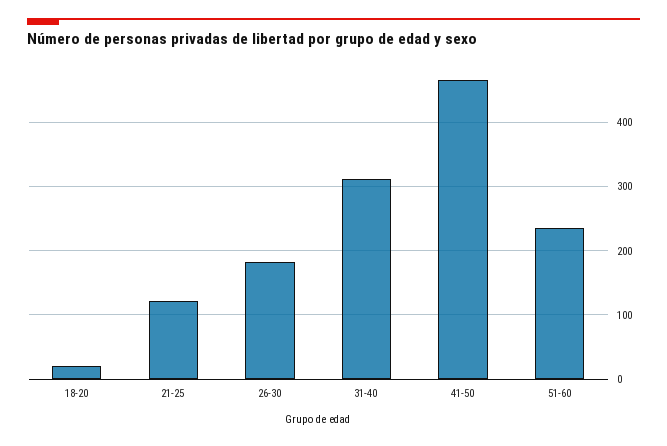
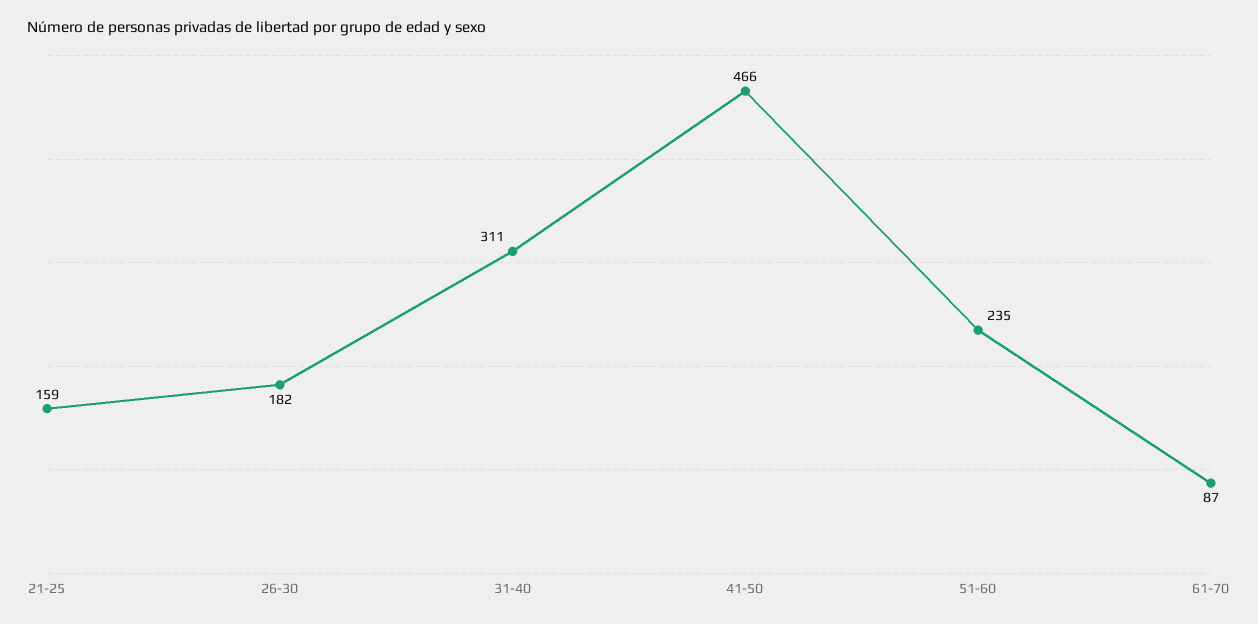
18-20: 20 -> none
21-25: 120 -> 159
61-70: none -> 87

